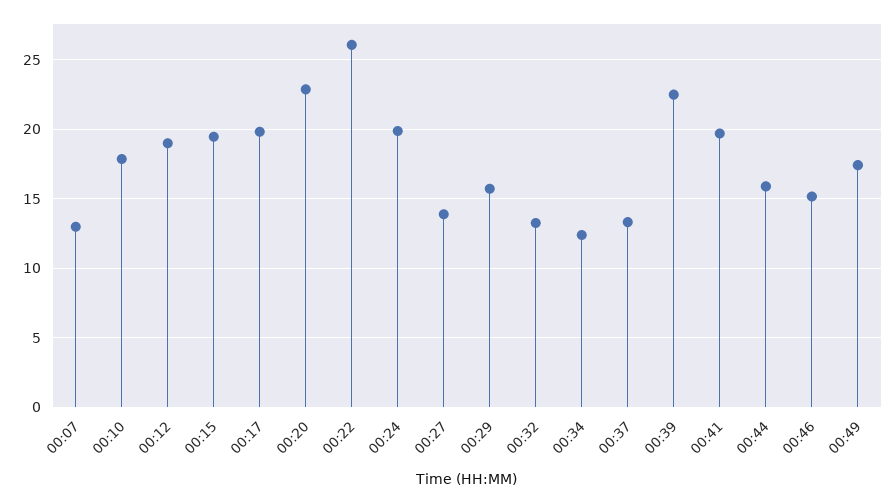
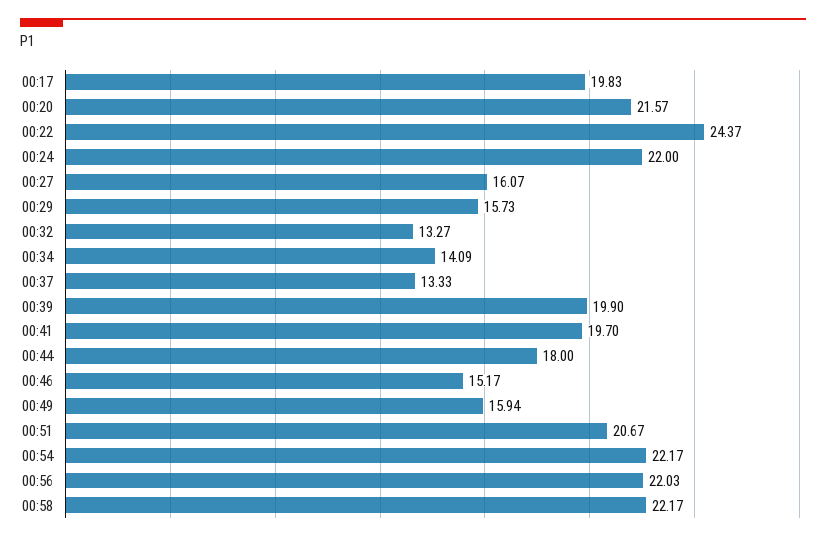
00:07: 13 -> none
00:10: 18 -> none
00:12: 19 -> none
00:15: 19.5 -> none
00:20: 23 -> 21.57
00:22: 26 -> 24.37
00:24: 20 -> 22
00:27: 14 -> 16.07
00:34: 12.5 -> 14.09
00:39: 22.5 -> 19.9
00:44: 16 -> 18
00:49: 17.5 -> 15.94
00:51: none -> 20.67
00:54: none -> 22.17
00:56: none -> 22.03
00:58: none -> 22.17

